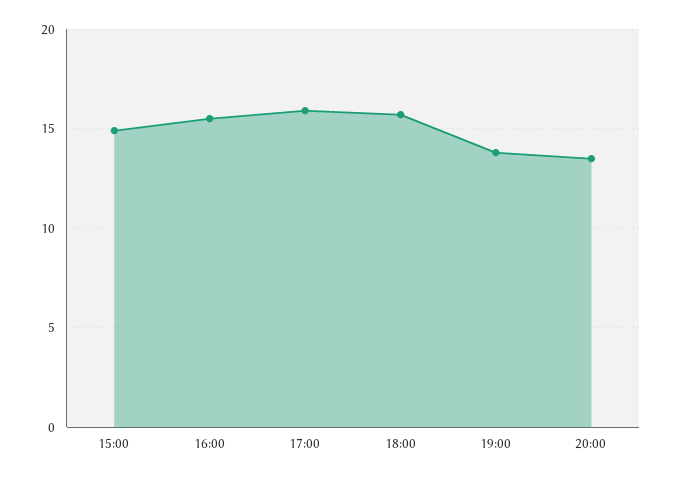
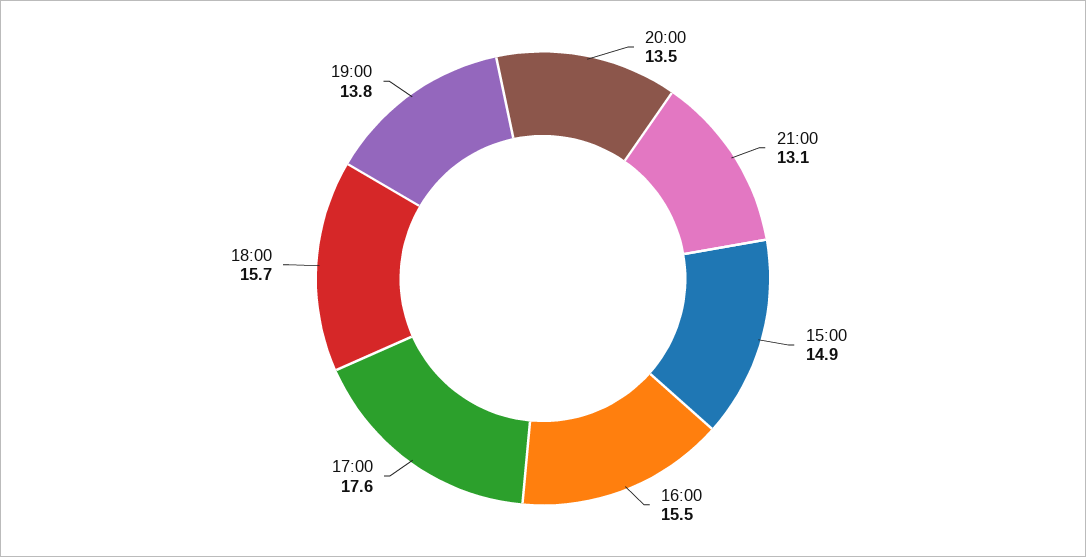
17:00: 16 -> 17.6
21:00: none -> 13.1

